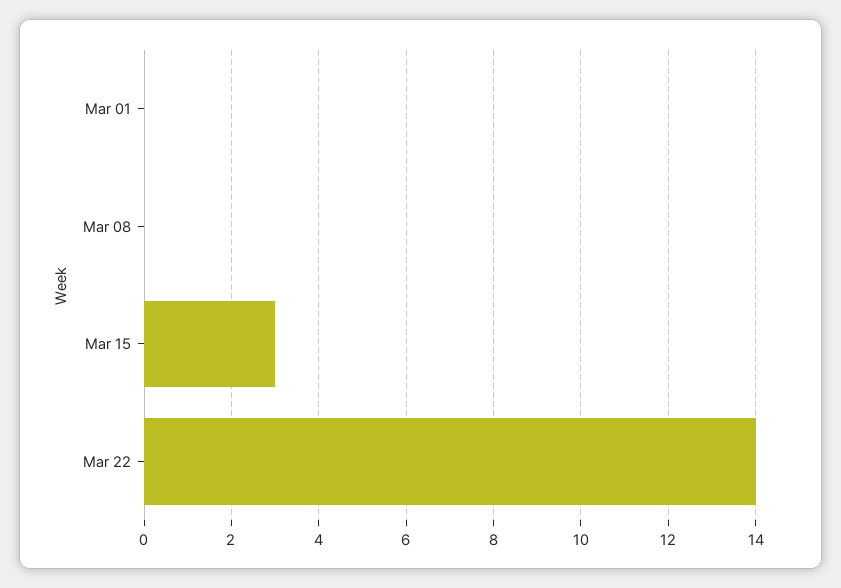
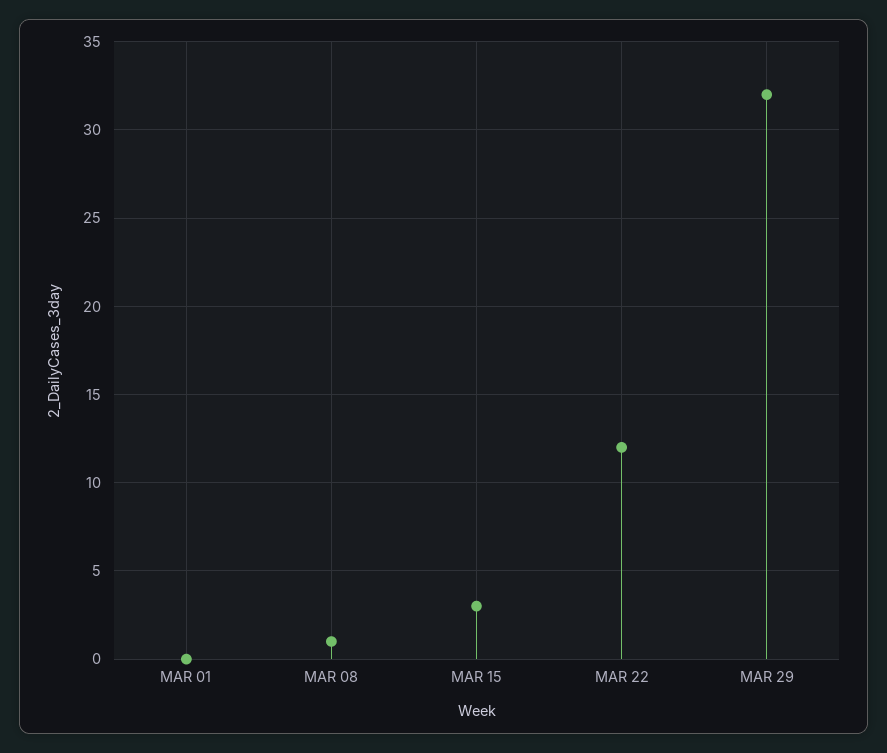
Mar 08: 0 -> 1
Mar 22: 14 -> 12
MAR 29: none -> 32

